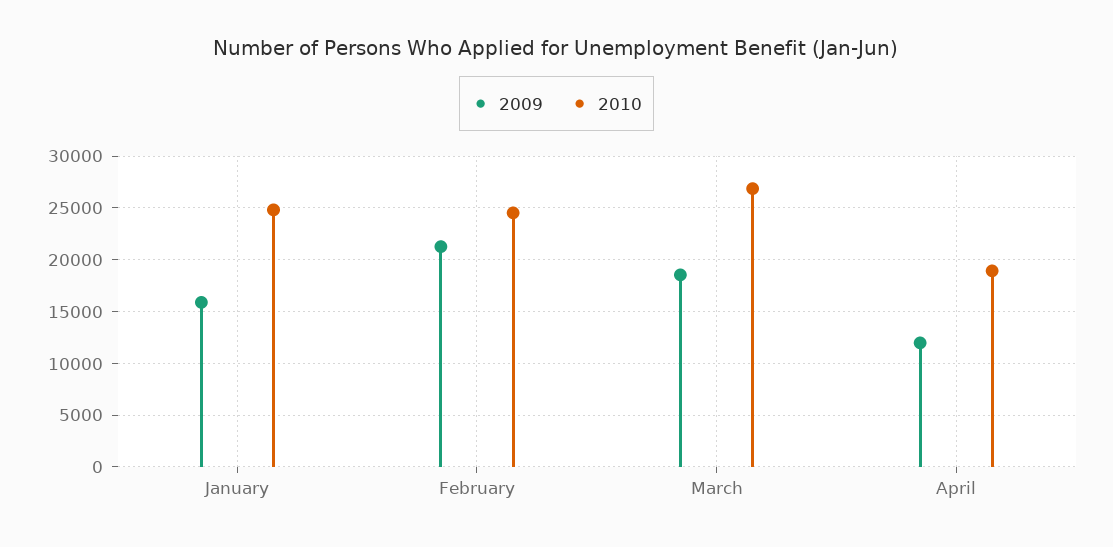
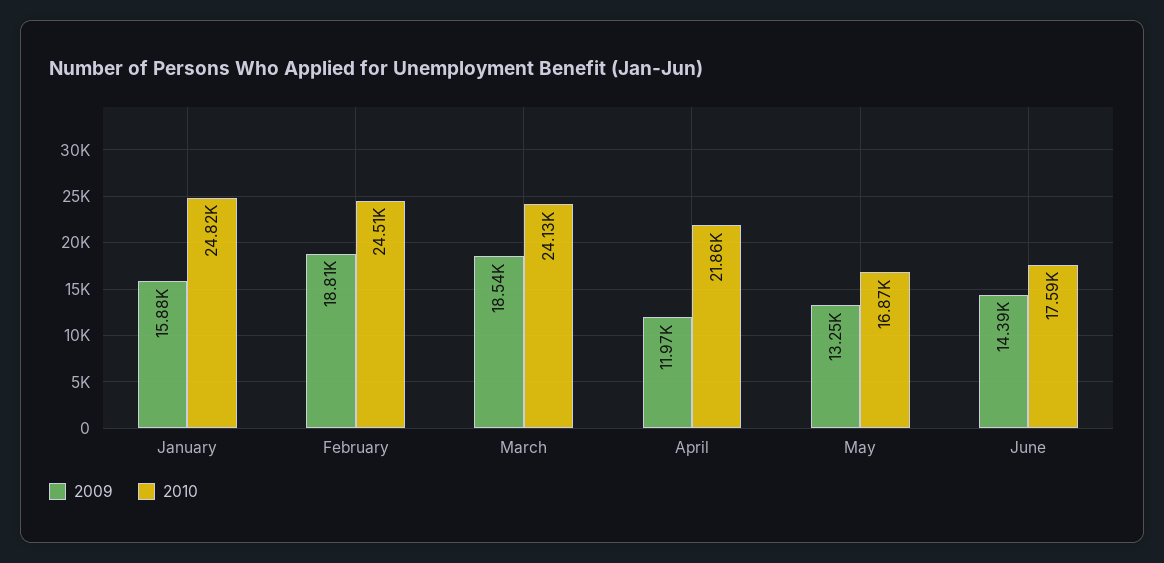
2009, February: 21000 -> 18810
2010, March: 27000 -> 24130
2010, April: 19000 -> 21860
2009, May: none -> 13250
2010, May: none -> 16870
2009, June: none -> 14390
2010, June: none -> 17590

